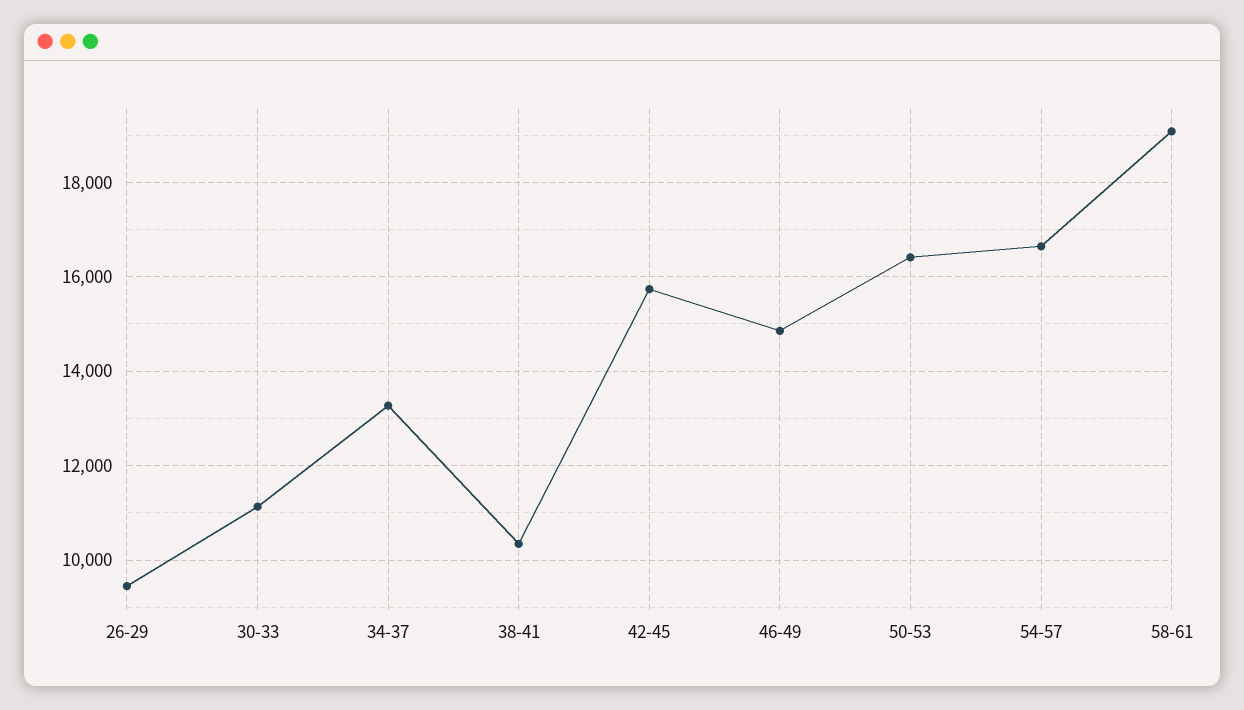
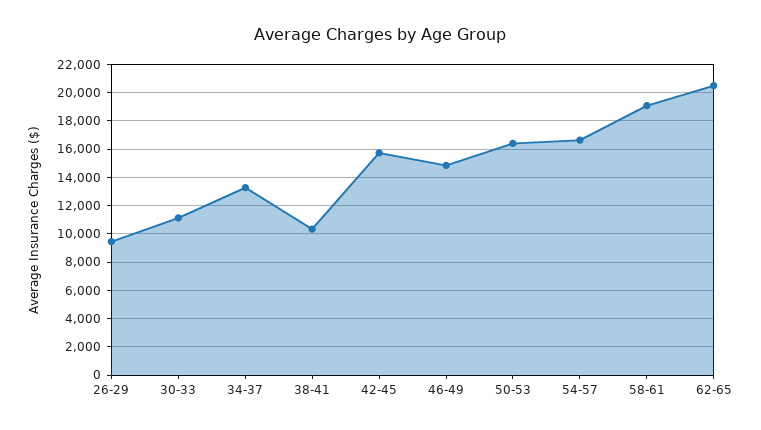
62-65: none -> 20500

